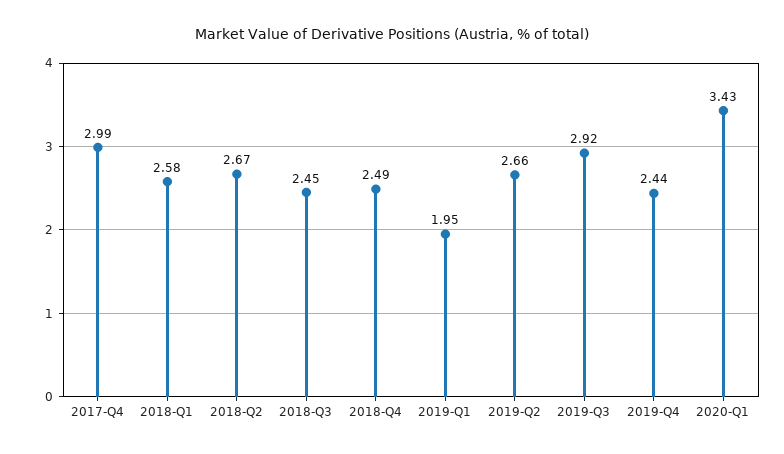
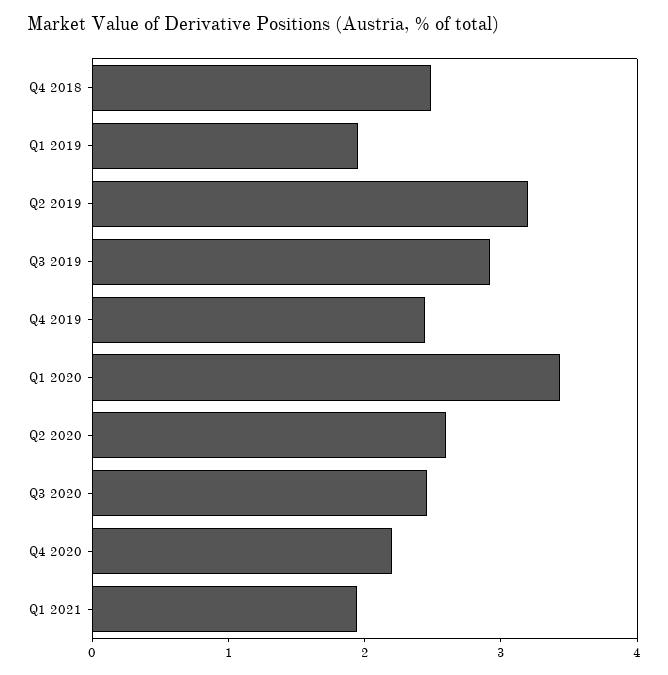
2017-Q4: 2.99 -> none
2018-Q1: 2.58 -> none
2018-Q2: 2.67 -> none
2018-Q3: 2.45 -> none
2019-Q2: 2.66 -> 3.2
Q2 2020: none -> 2.6
Q3 2020: none -> 2.4
Q4 2020: none -> 2.2
Q1 2021: none -> 2

